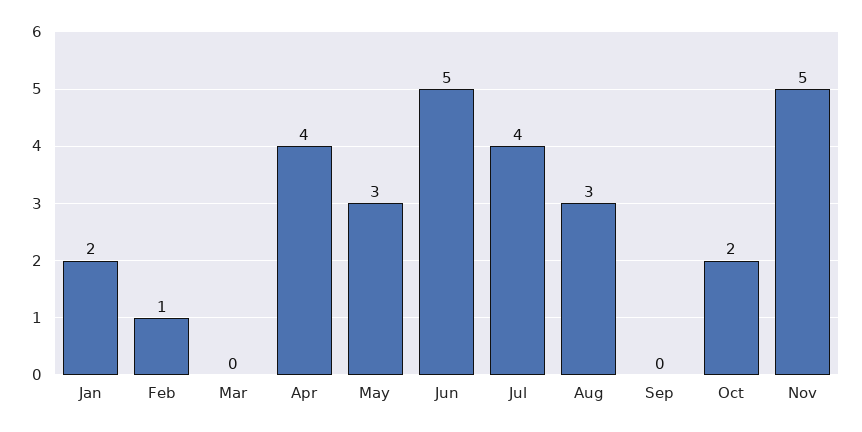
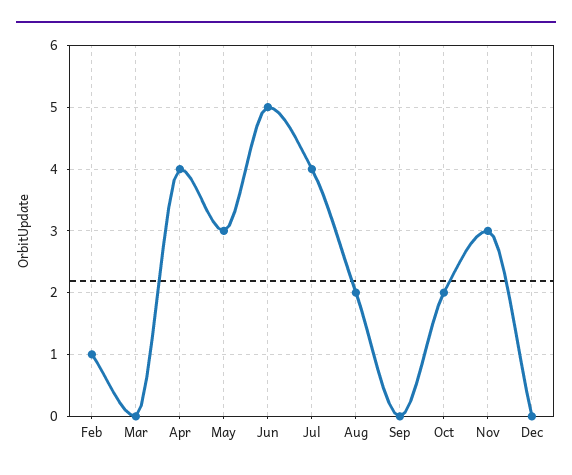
Jan: 2 -> none
Aug: 3 -> 2
Nov: 5 -> 3
Dec: none -> 0

